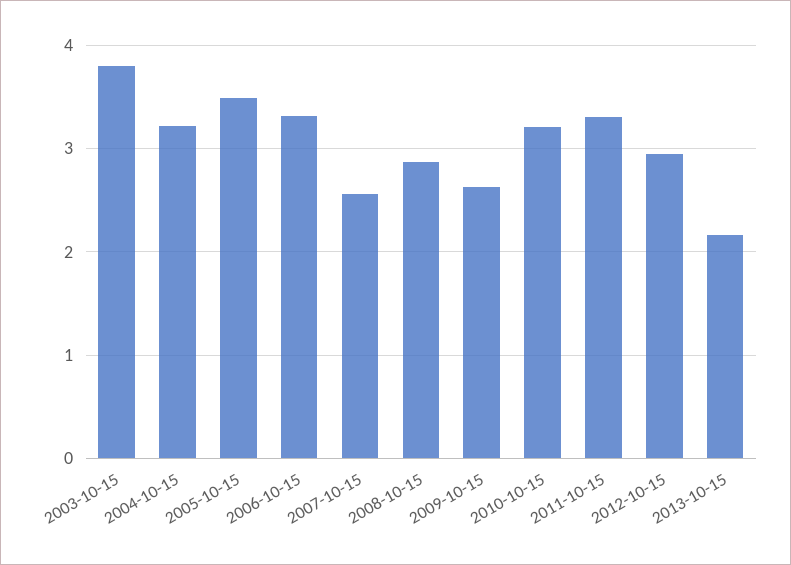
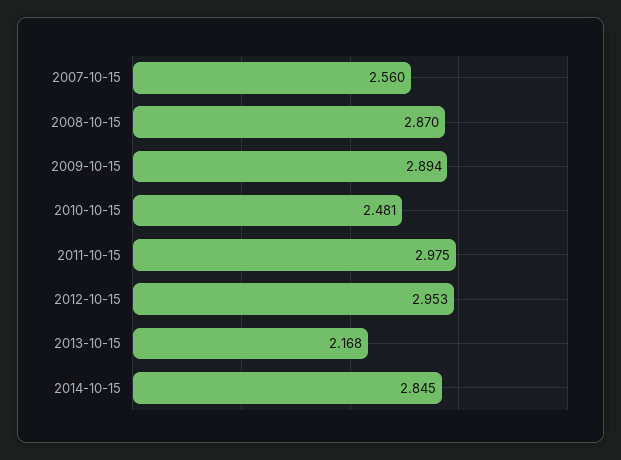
2003-10-15: 3.8 -> none
2004-10-15: 3.2 -> none
2005-10-15: 3.5 -> none
2006-10-15: 3.3 -> none
2009-10-15: 2.6 -> 2.894
2010-10-15: 3.2 -> 2.481
2011-10-15: 3.3 -> 2.975
2014-10-15: none -> 2.845

